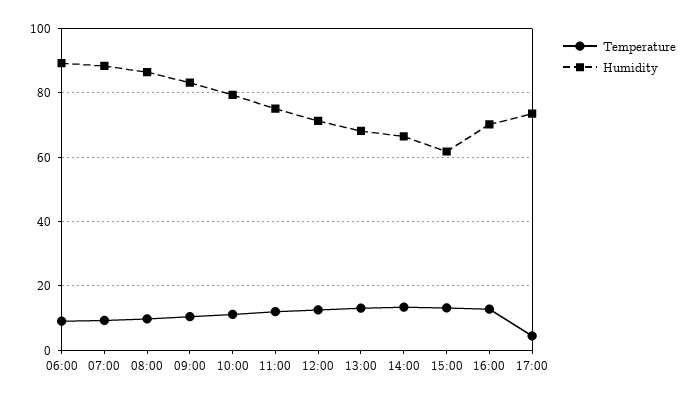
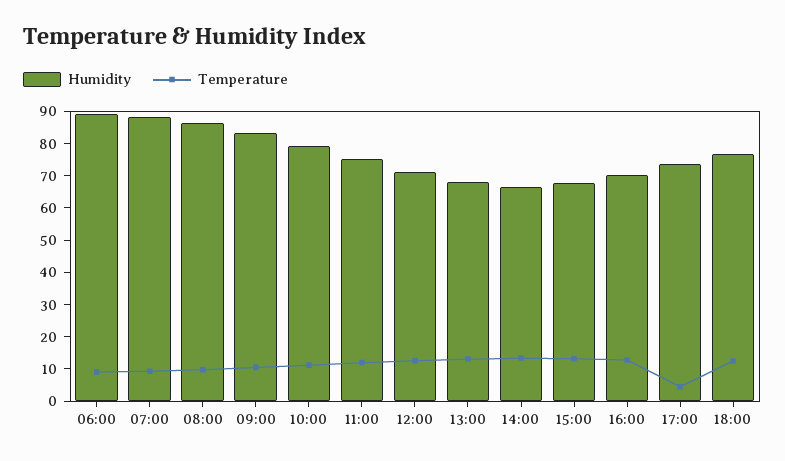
Humidity, 15:00: 62 -> 67.5
Humidity, 18:00: none -> 77.5
Temperature, 18:00: none -> 12.5

